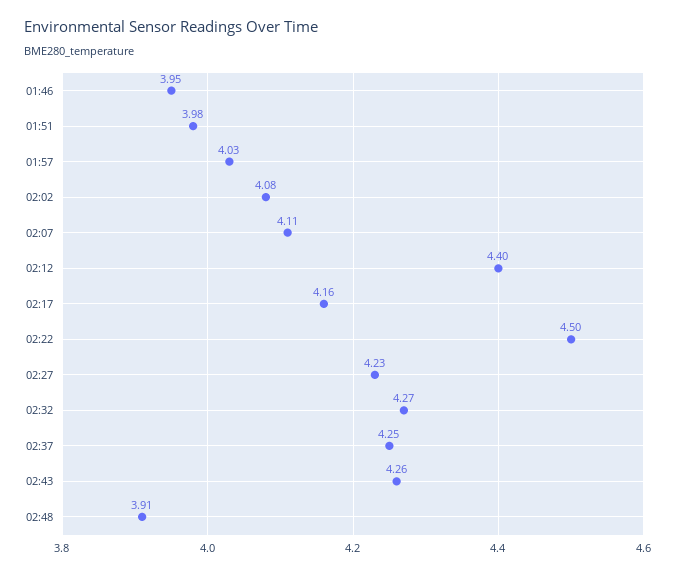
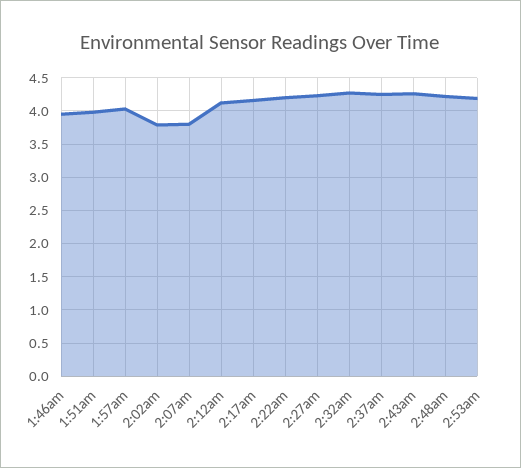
02:02: 4.08 -> 3.8
02:07: 4.11 -> 3.8
02:12: 4.4 -> 4.1
02:22: 4.5 -> 4.2
02:48: 3.91 -> 4.2
2:53am: none -> 4.2

